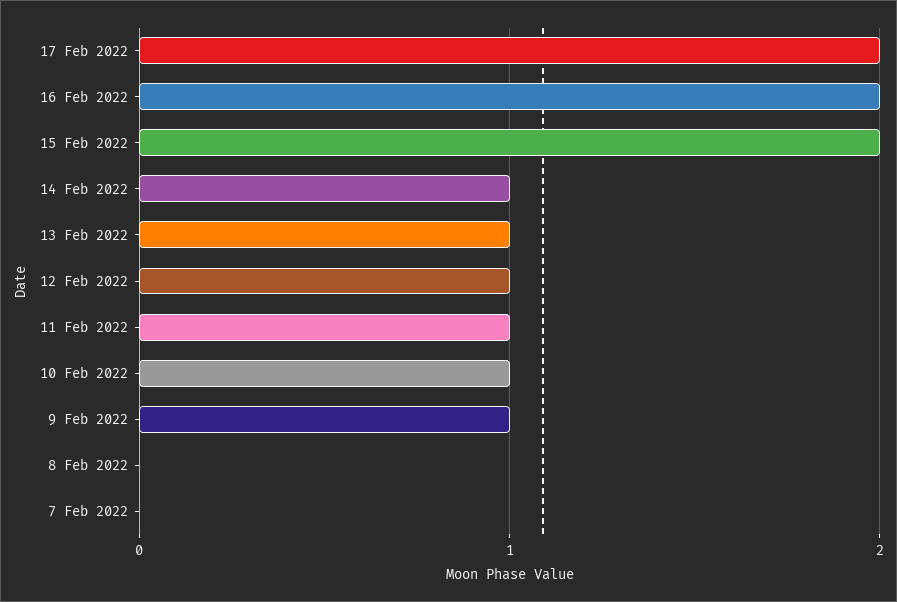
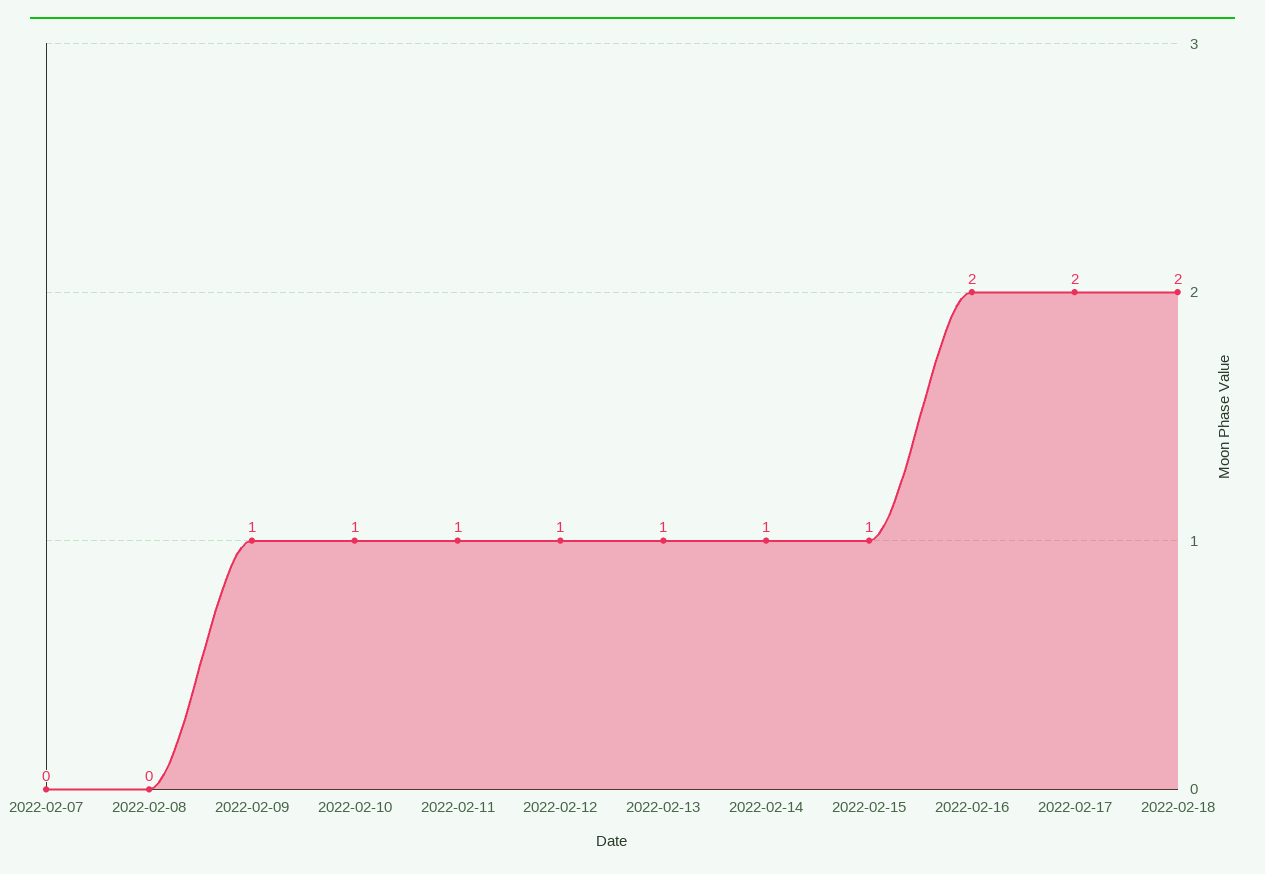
15 Feb 2022: 2 -> 1
2022-02-18: none -> 2

